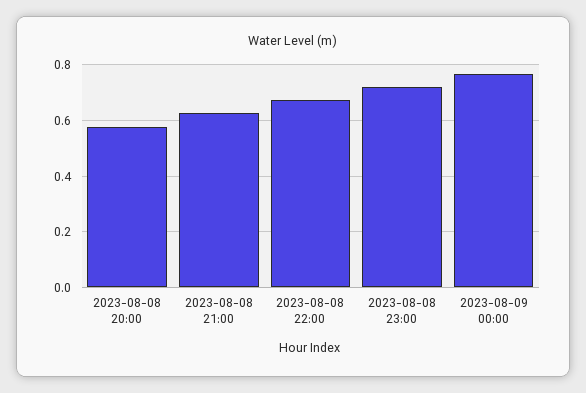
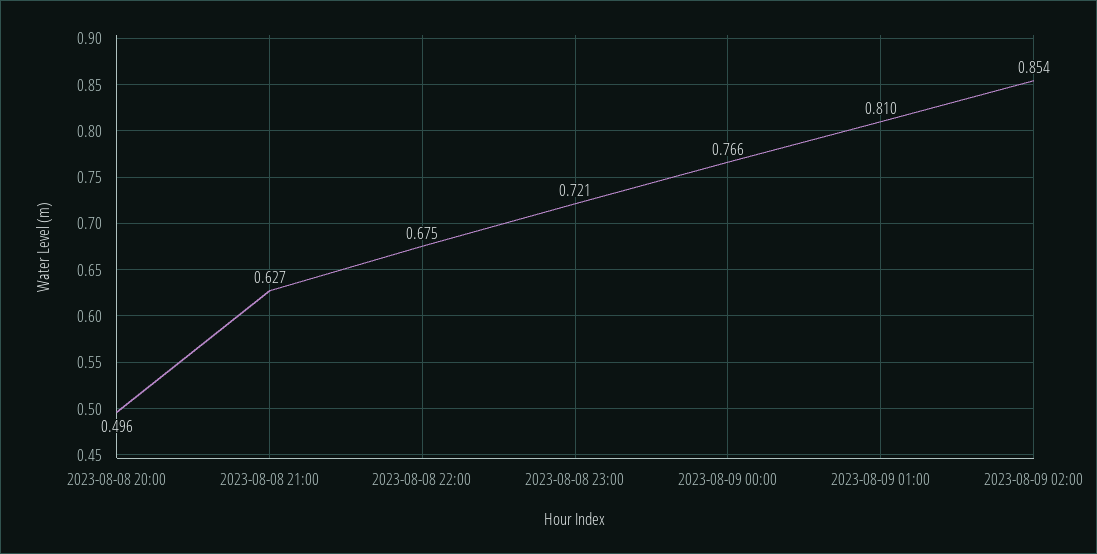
2023-08-08 20:00: 0.575 -> 0.496
2023-08-09 01:00: none -> 0.81
2023-08-09 02:00: none -> 0.854

